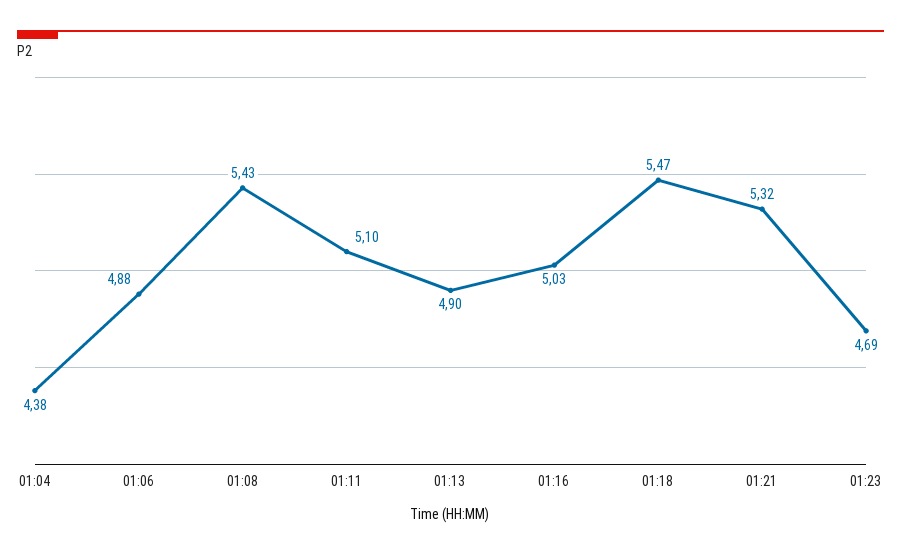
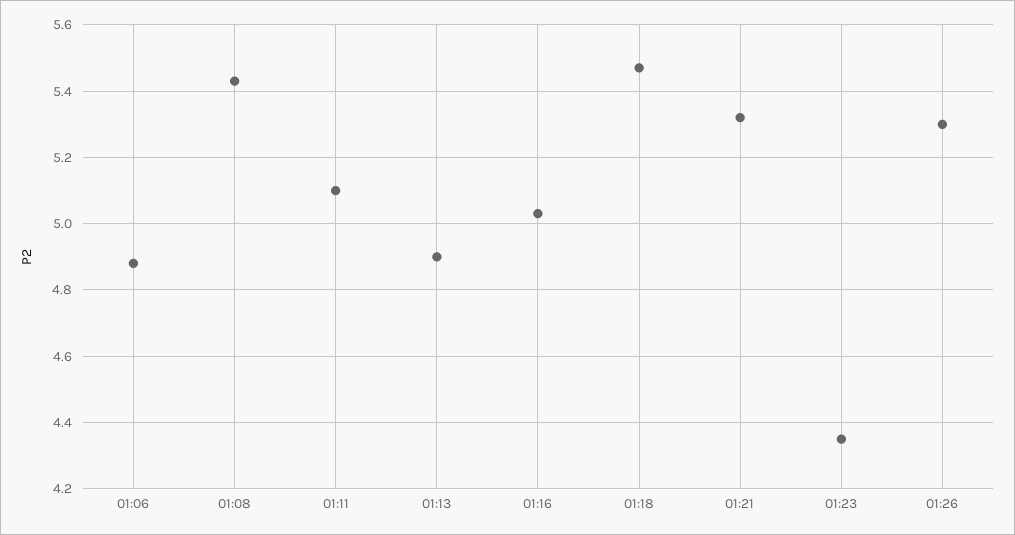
01:04: 4.38 -> none
01:23: 4.69 -> 4.35
01:26: none -> 5.3

